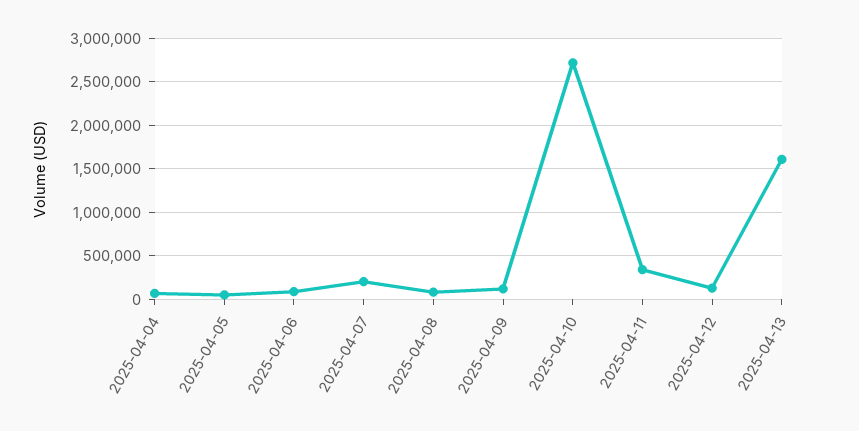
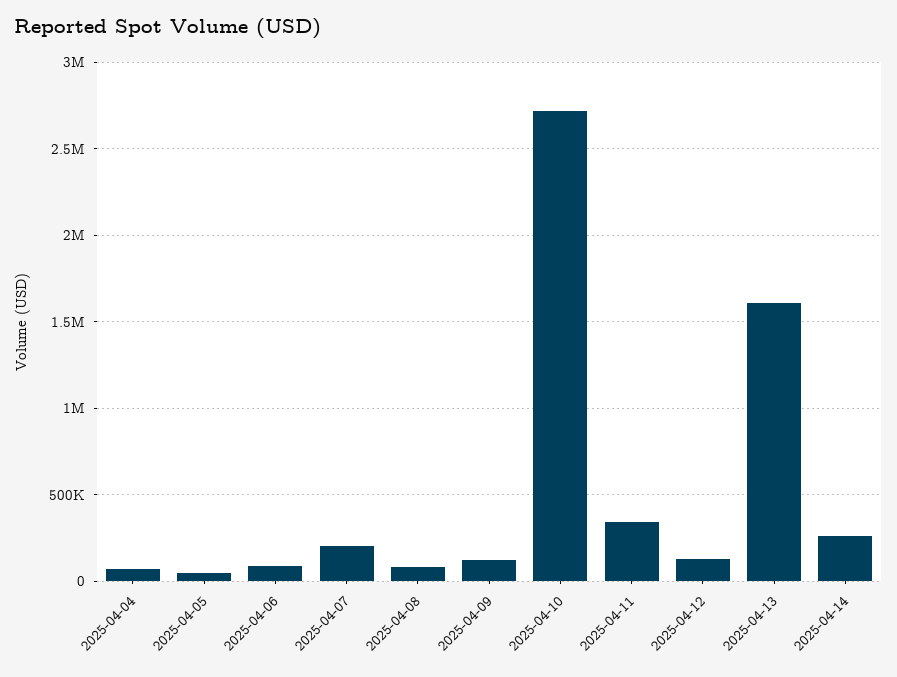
2025-04-14: none -> 250000

